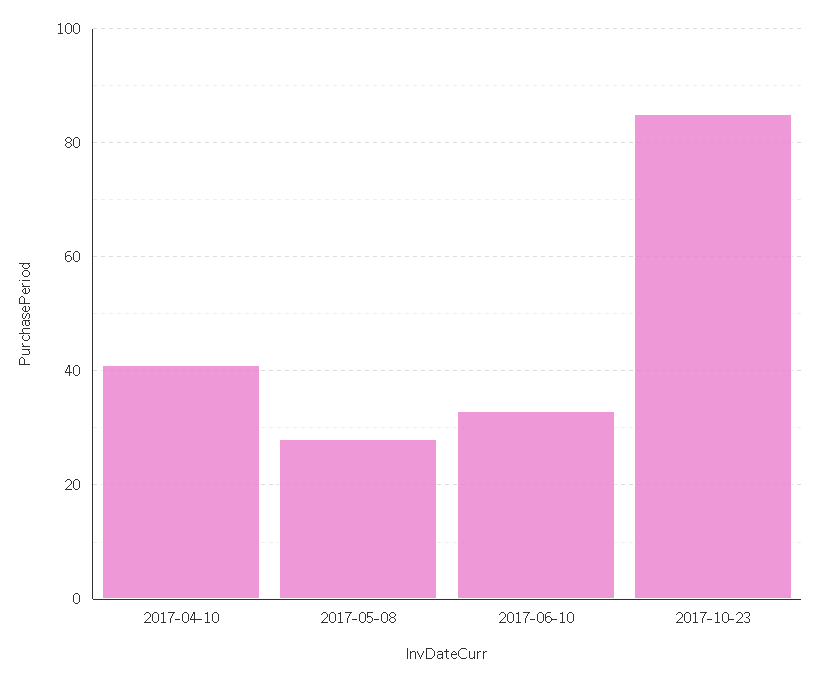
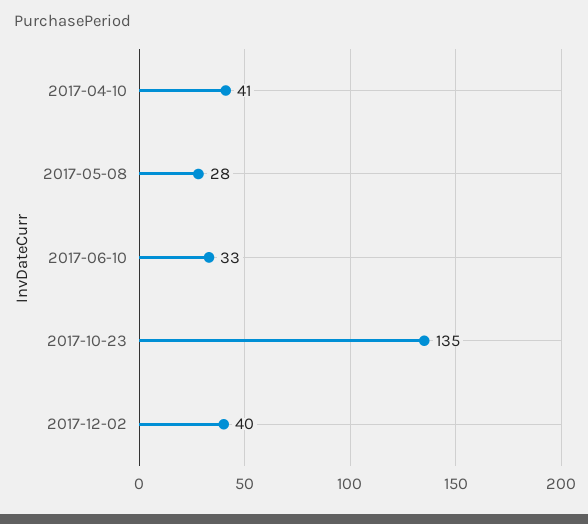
2017-10-23: 85 -> 135
2017-12-02: none -> 40

